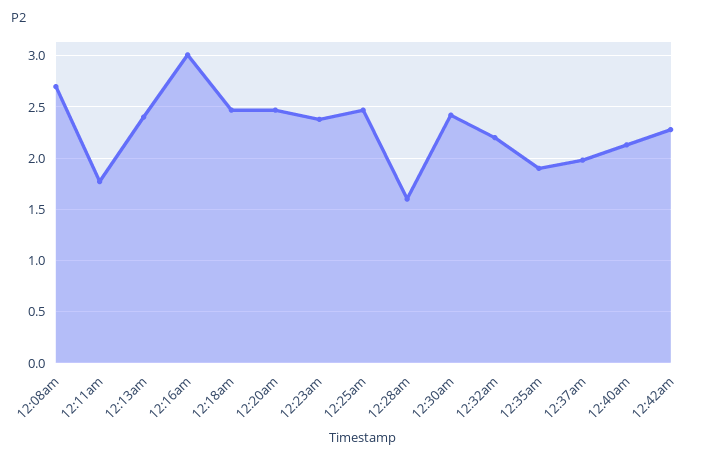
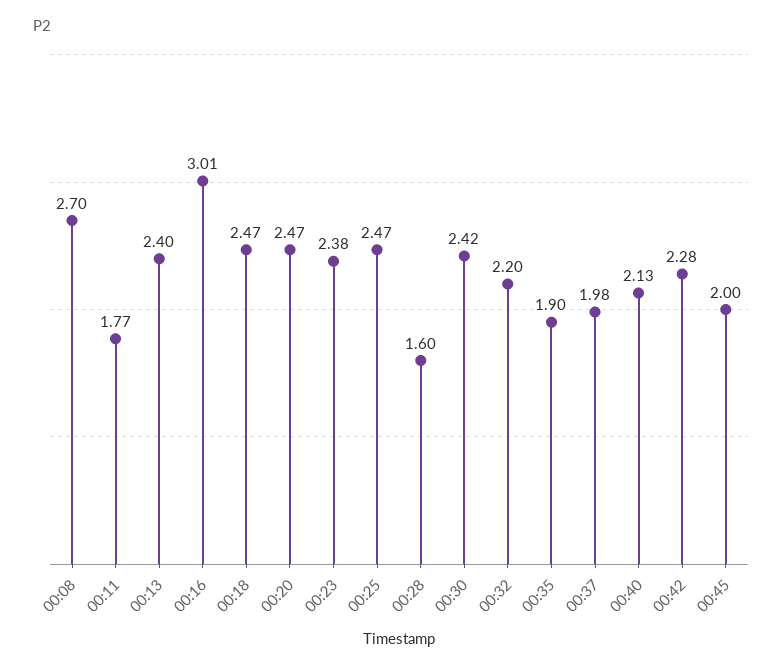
00:45: none -> 2

